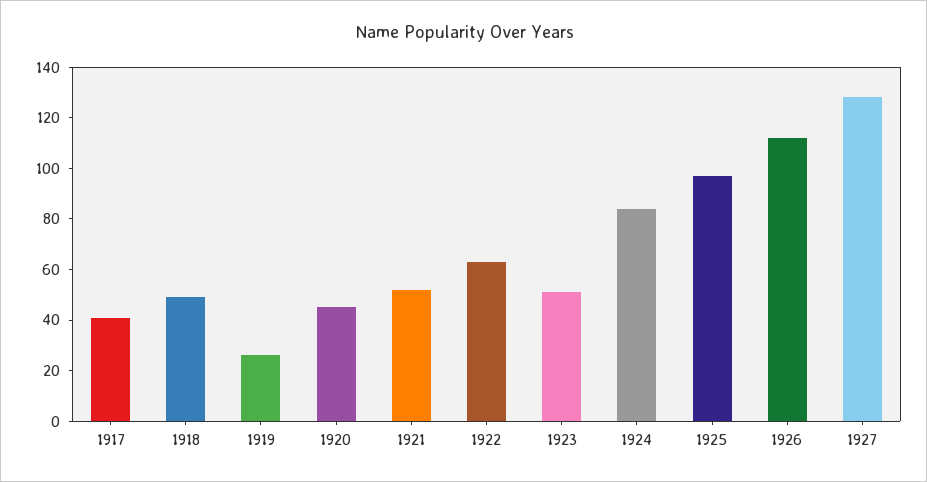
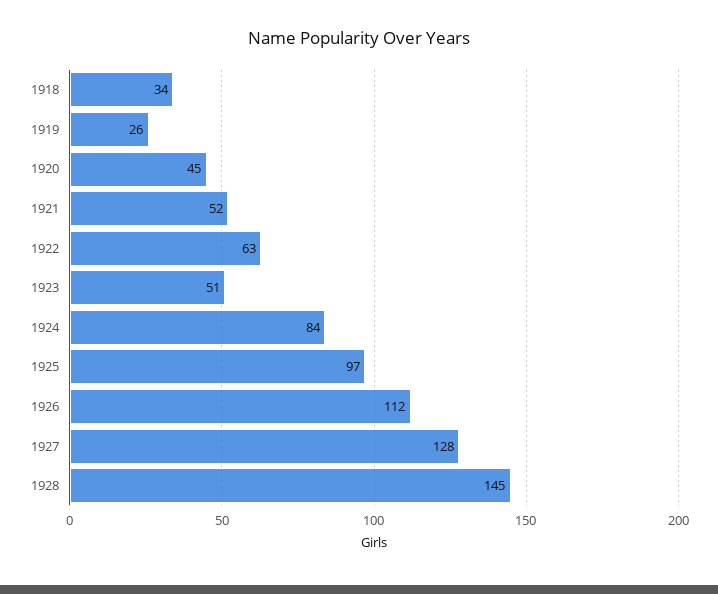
1917: 40 -> none
1918: 50 -> 34
1928: none -> 145

